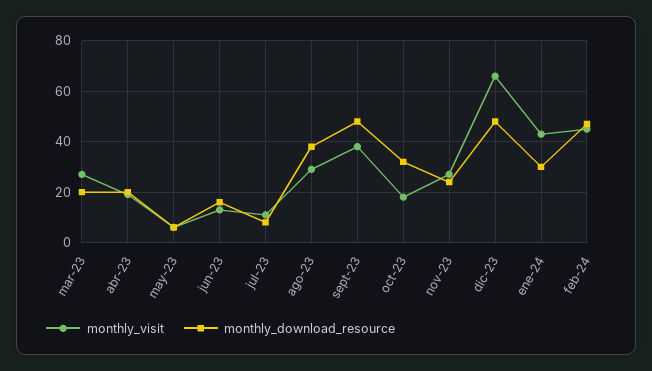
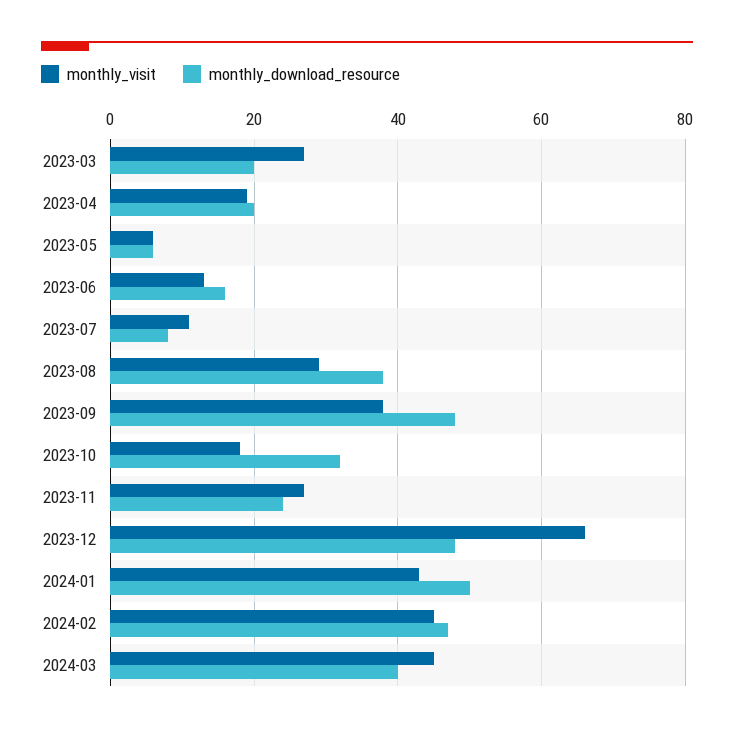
monthly_download_resource, ene-24: 30 -> 50
monthly_visit, 2024-03: none -> 45
monthly_download_resource, 2024-03: none -> 40

